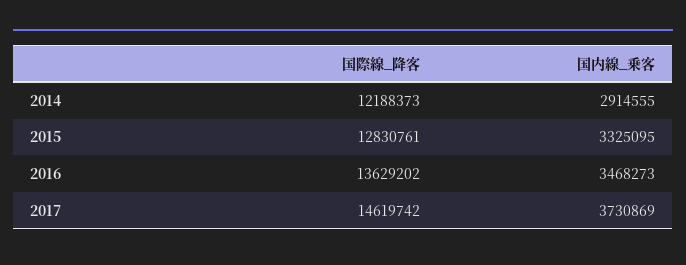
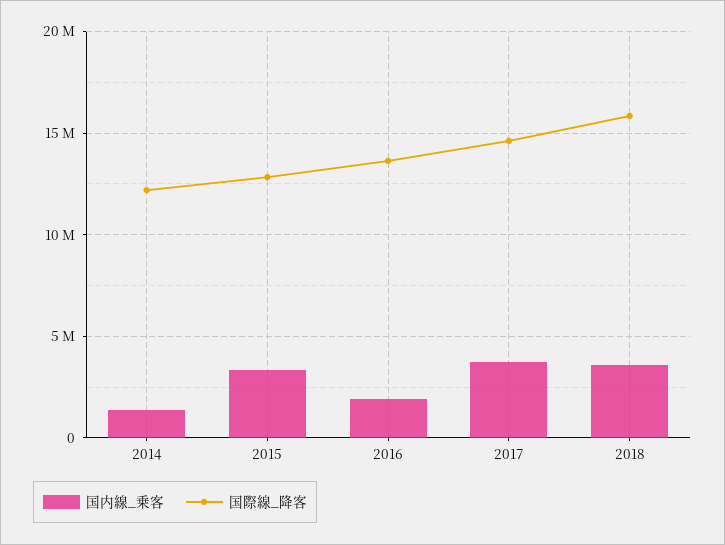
国内線_乗客, 2014: 2914555 -> 1500000
国内線_乗客, 2016: 3468273 -> 2000000
国内線_乗客, 2018: none -> 3500000
国際線_降客, 2018: none -> 16000000

